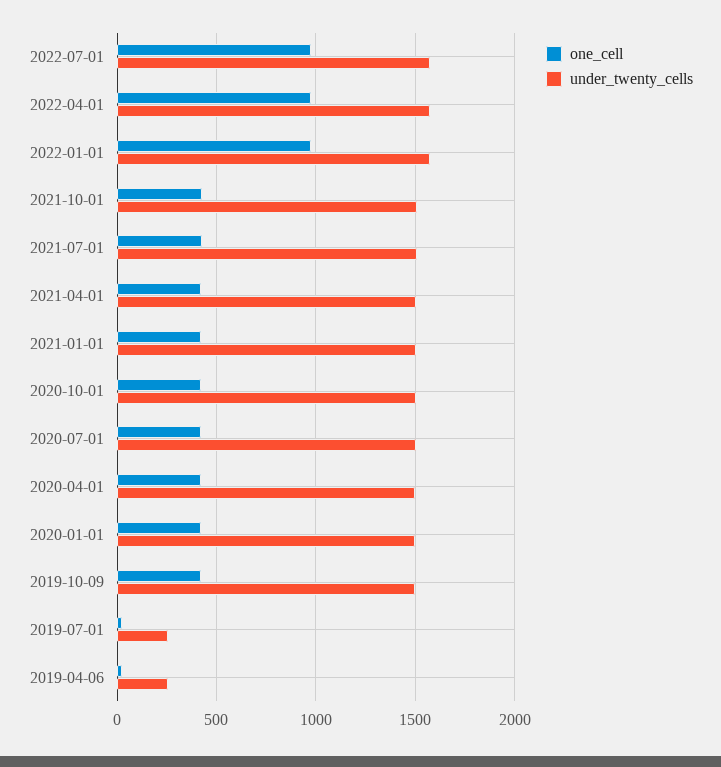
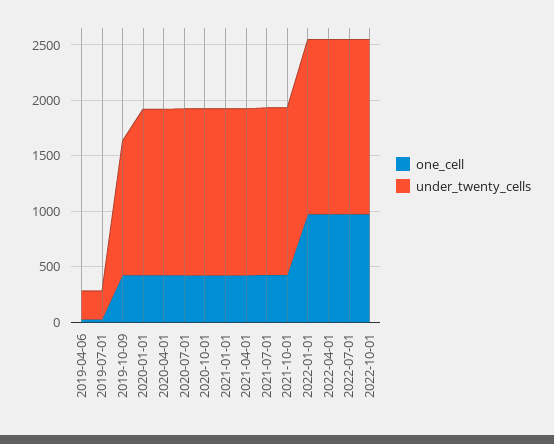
under_twenty_cells, 2019-10-09: 1500 -> 1200
one_cell, 2022-10-01: none -> 1000
under_twenty_cells, 2022-10-01: none -> 1600

